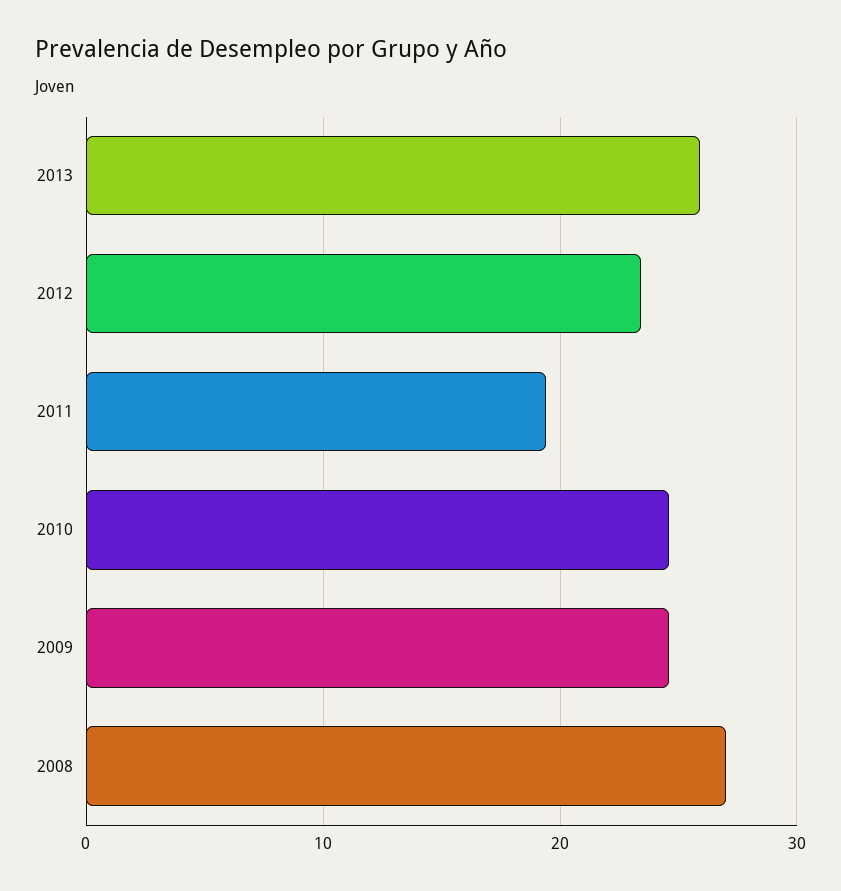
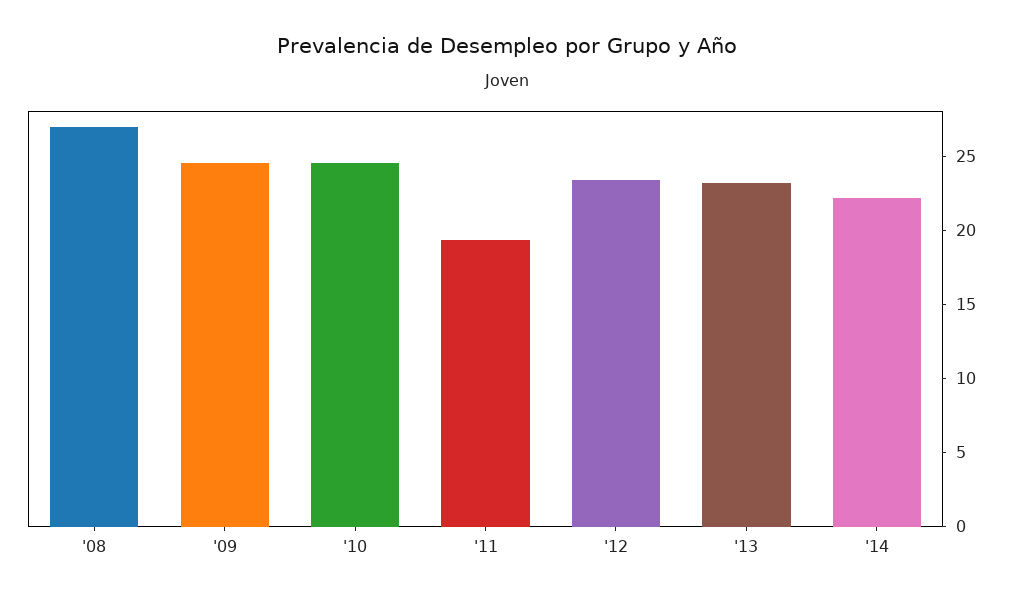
2013: 26 -> 23
'14: none -> 22

